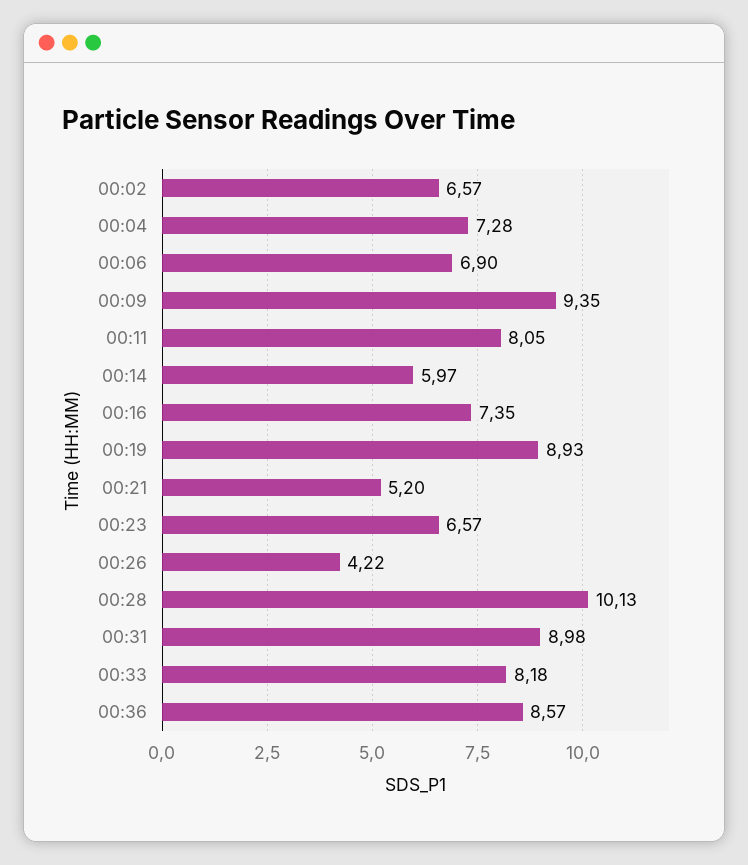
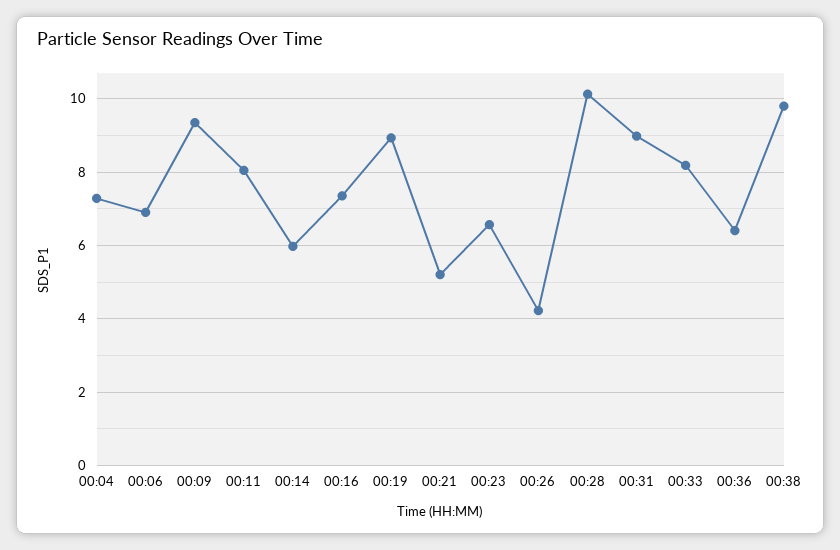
00:02: 6.57 -> none
00:36: 8.57 -> 6.4
00:38: none -> 9.8

